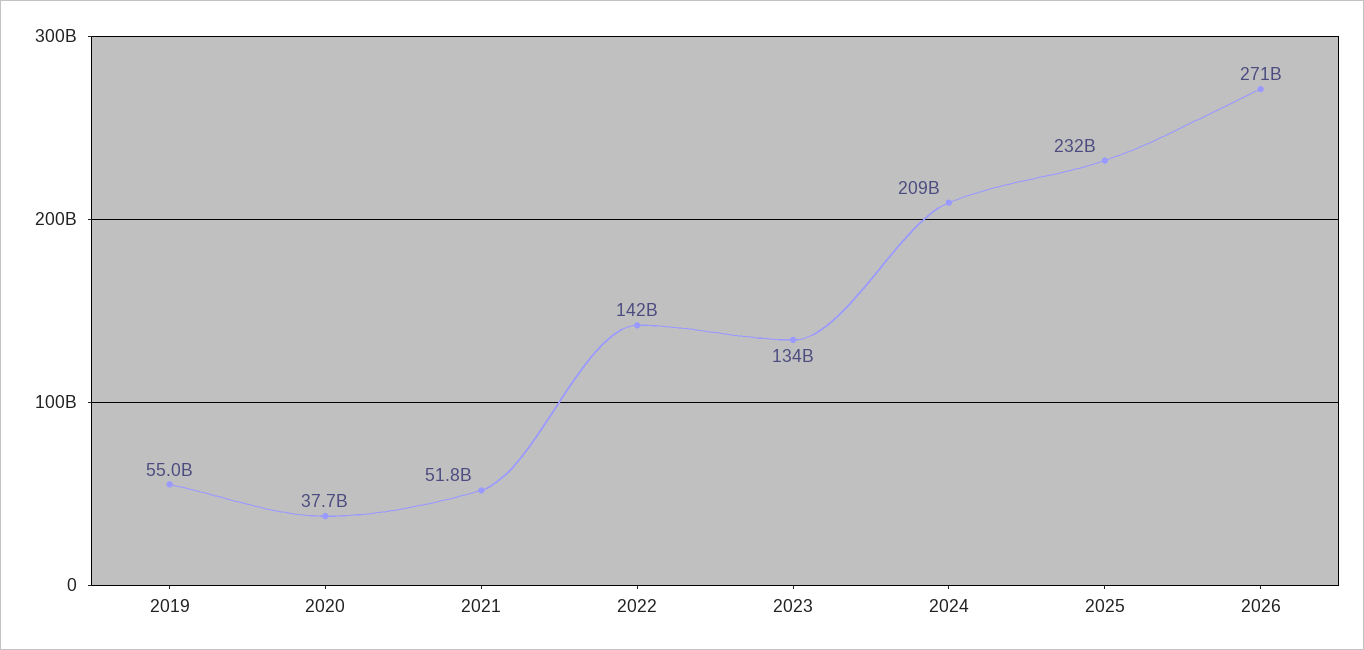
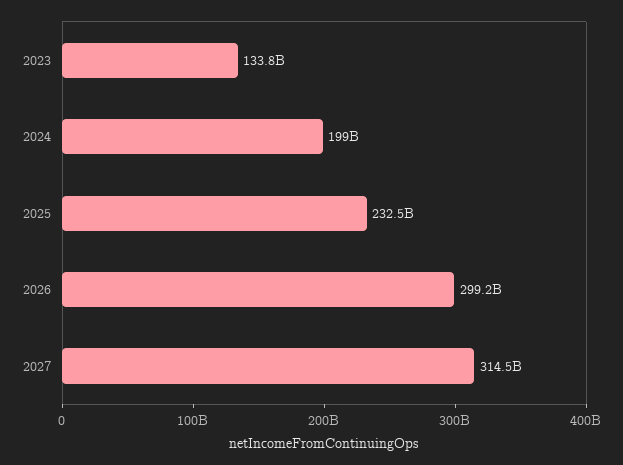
2019: 55000000000 -> none
2020: 37700000000 -> none
2021: 51800000000 -> none
2022: 142000000000 -> none
2024: 209000000000 -> 199000000000
2026: 271000000000 -> 299200000000
2027: none -> 314500000000

